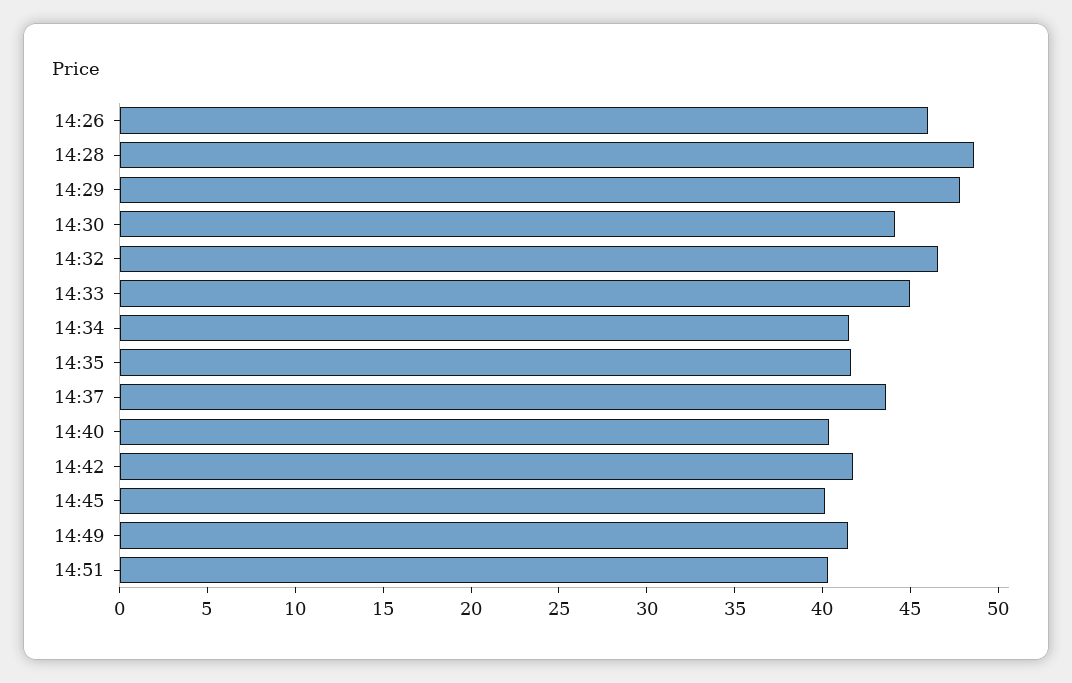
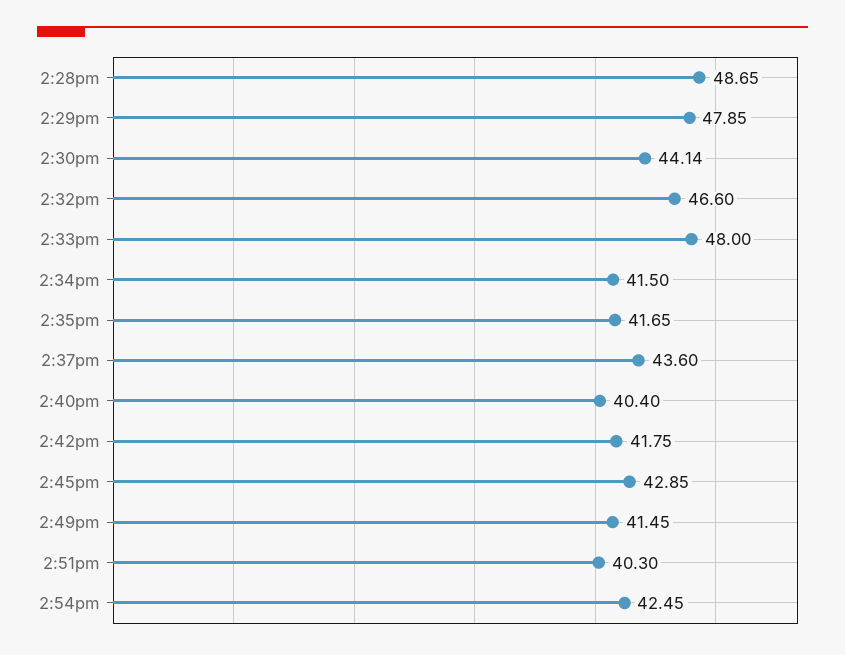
14:26: 46 -> none
14:33: 45 -> 48
14:45: 40 -> 42.85
2:54pm: none -> 42.45

